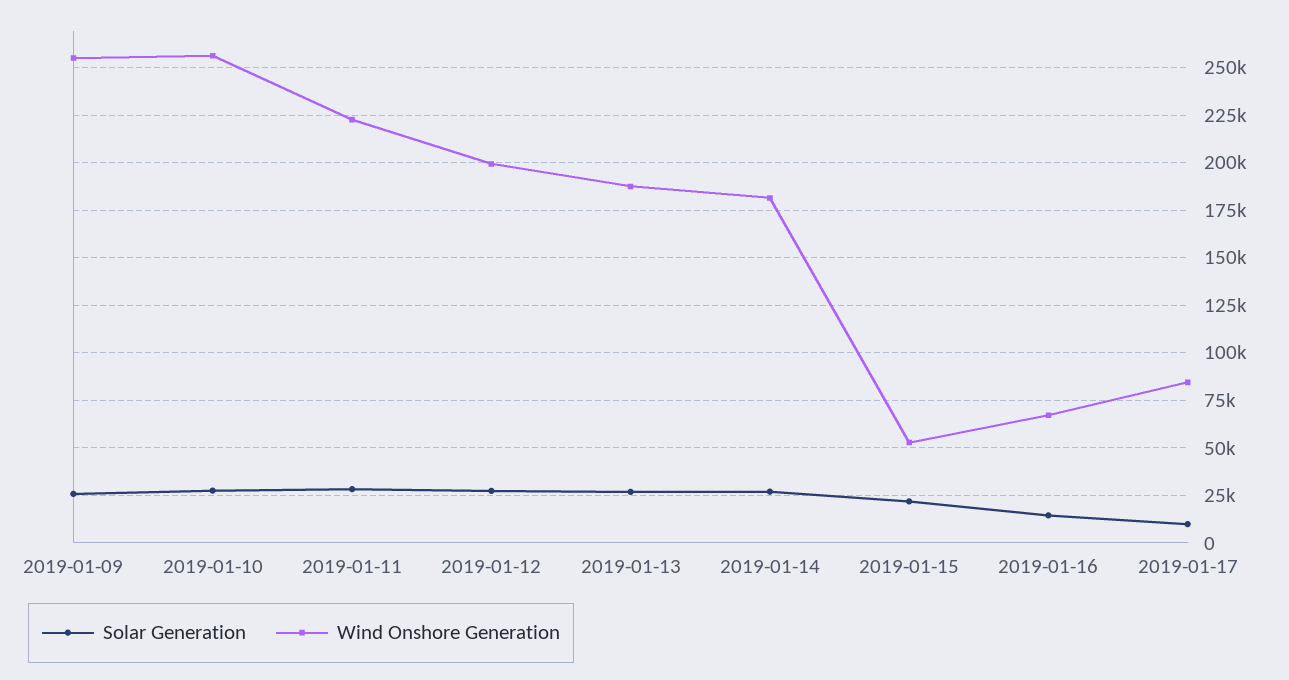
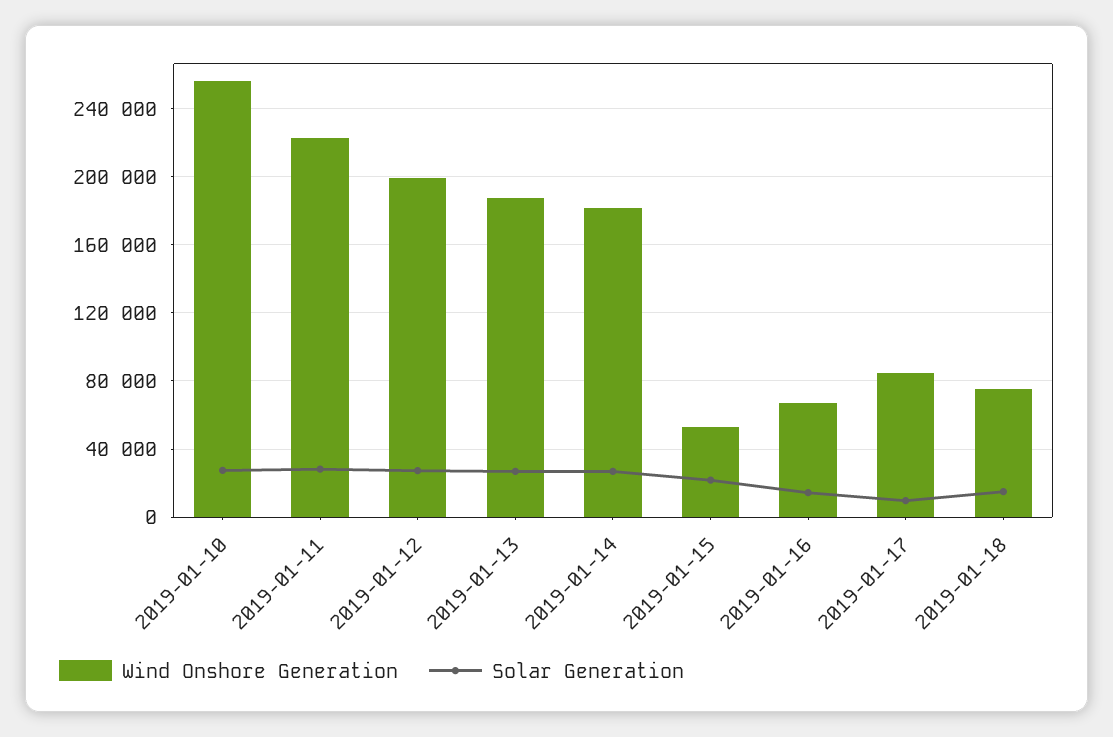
Solar Generation, 2019-01-09: 25000 -> none
Wind Onshore Generation, 2019-01-09: 255000 -> none
Wind Onshore Generation, 2019-01-18: none -> 75000
Solar Generation, 2019-01-18: none -> 15000

